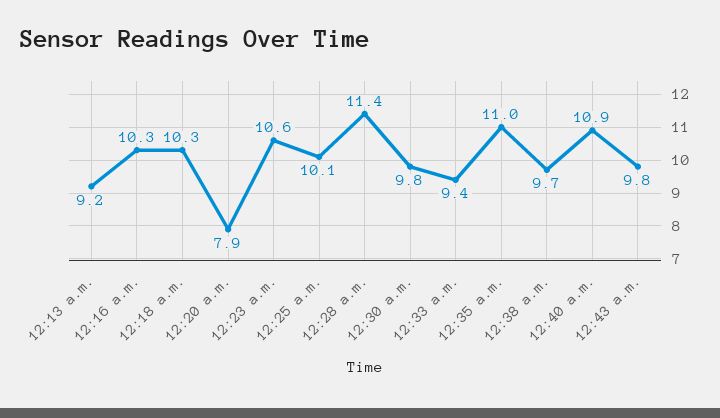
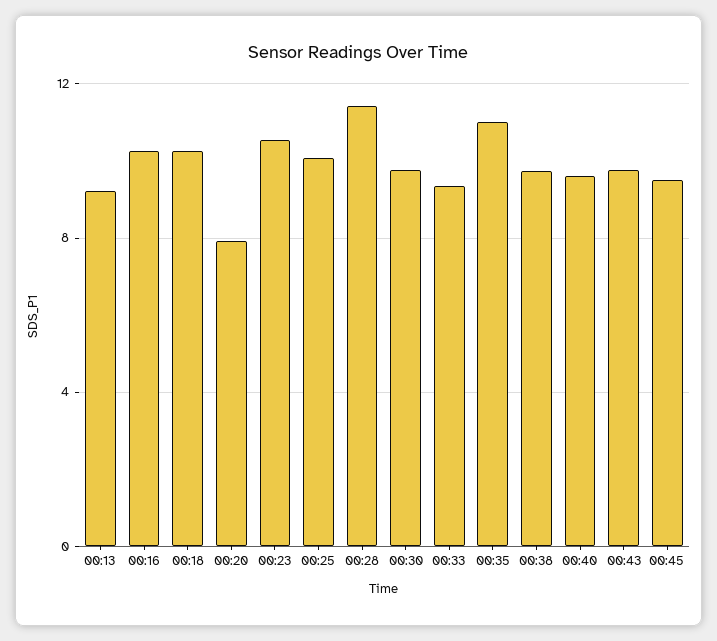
12:40 a.m.: 10.9 -> 9.5
00:45: none -> 9.5

